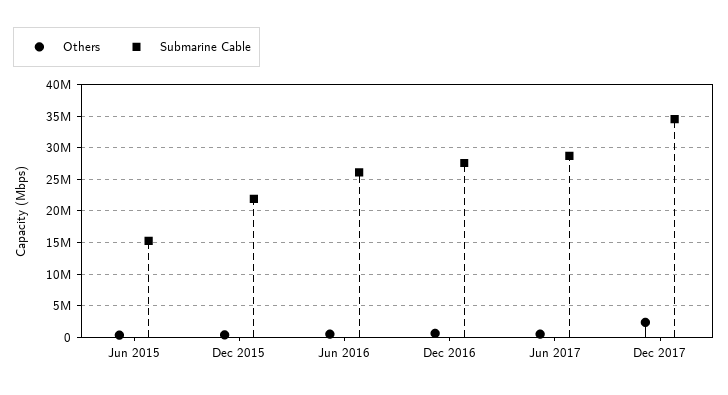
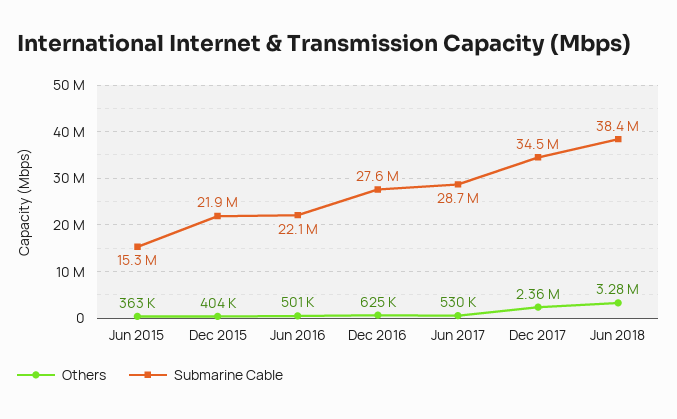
Submarine Cable, Jun 2016: 26000000 -> 22100000
Others, Jun 2018: none -> 3280000
Submarine Cable, Jun 2018: none -> 38400000

